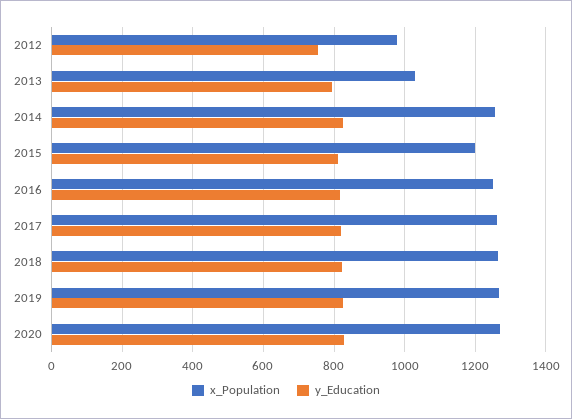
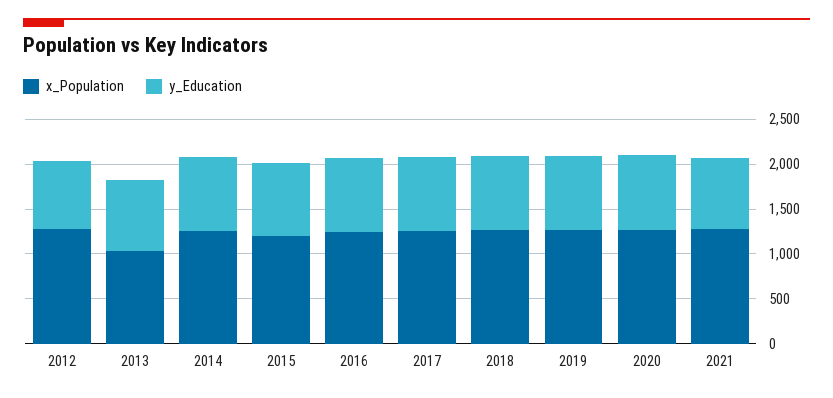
x_Population, 2012: 980 -> 1300
x_Population, 2021: none -> 1300
y_Education, 2021: none -> 800

